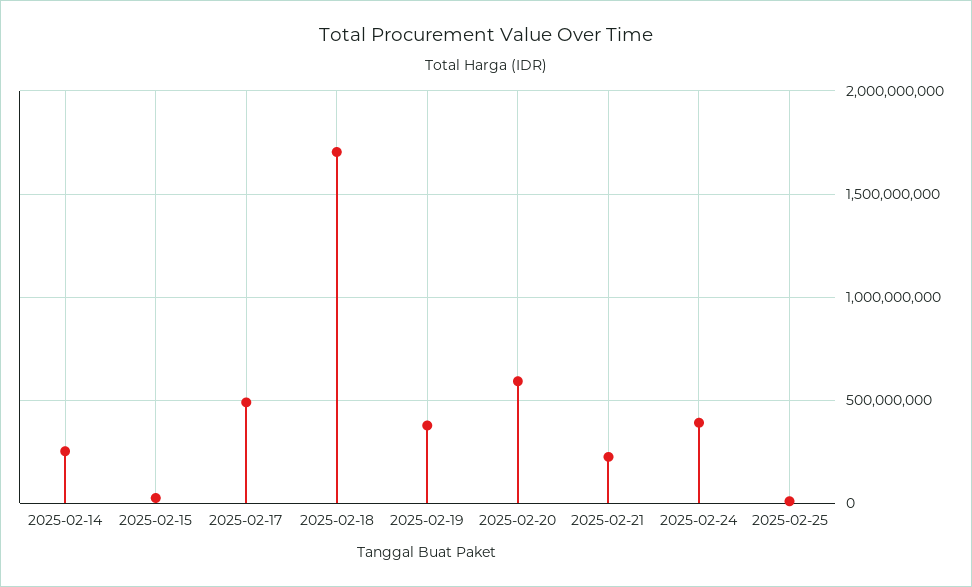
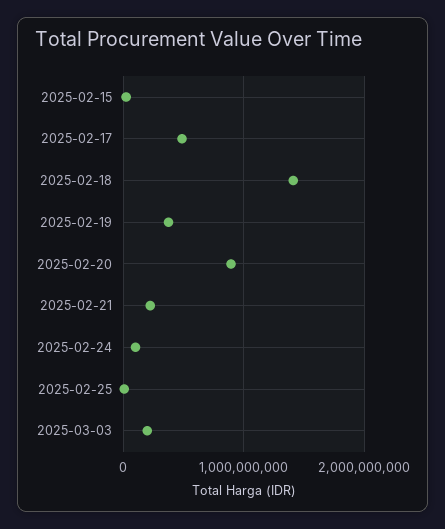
2025-02-14: 250000000 -> none
2025-02-18: 1700000000 -> 1400000000
2025-02-20: 600000000 -> 900000000
2025-02-24: 400000000 -> 100000000
2025-03-03: none -> 200000000

